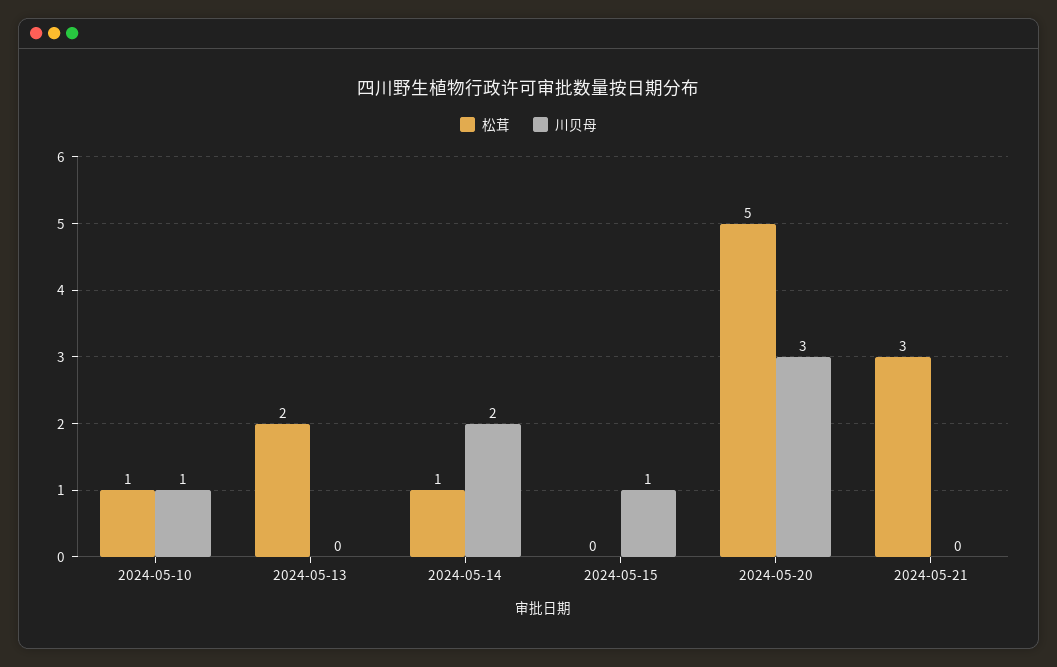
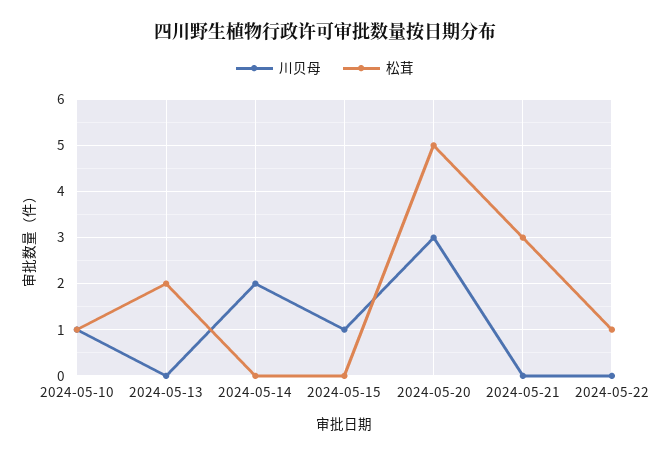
松茸, 2024-05-14: 1 -> 0
川贝母, 2024-05-22: none -> 0
松茸, 2024-05-22: none -> 1

